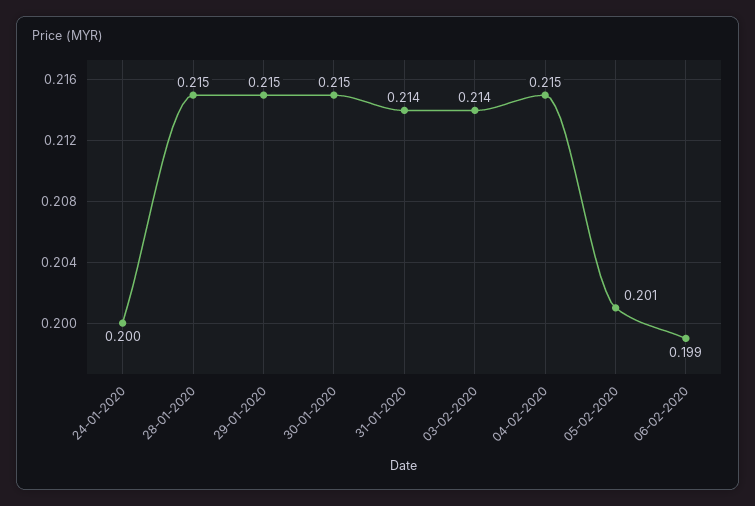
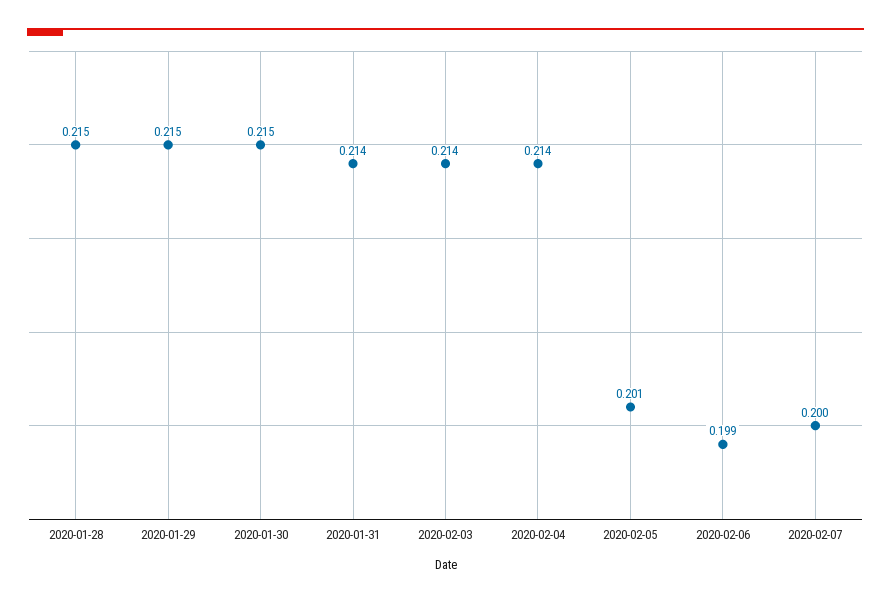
24-01-2020: 0.2 -> none
04-02-2020: 0.215 -> 0.214
2020-02-07: none -> 0.2

